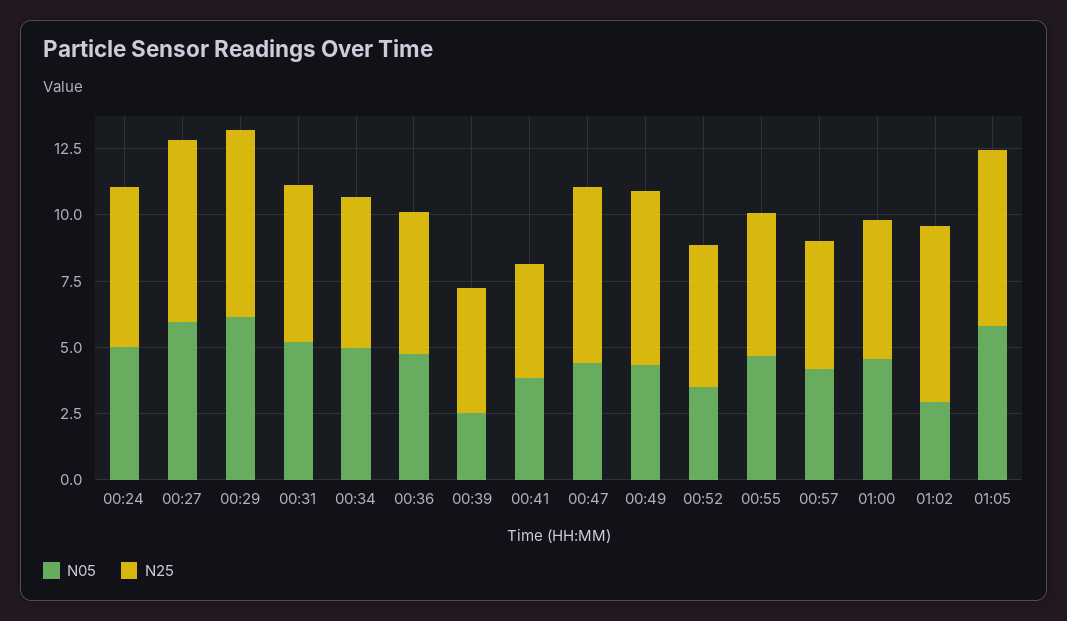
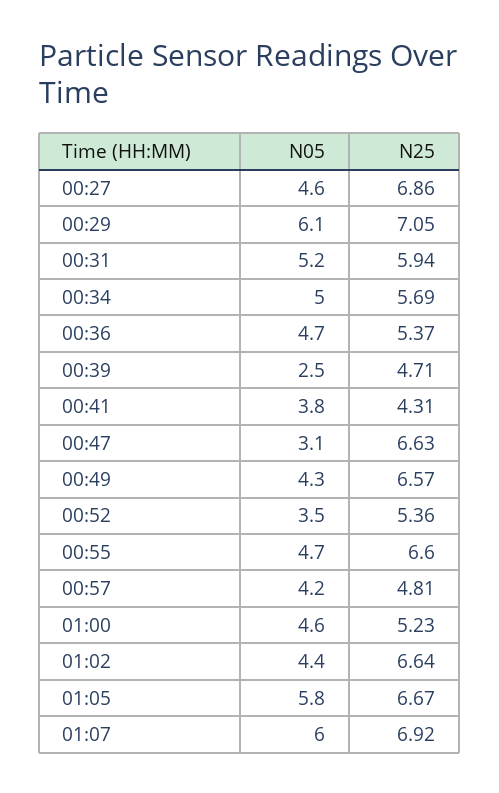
N05, 00:24: 5 -> none
N25, 00:24: 6 -> none
N05, 00:27: 6 -> 4.6
N05, 00:47: 4.5 -> 3.1
N25, 00:55: 5.5 -> 6.6
N05, 01:02: 3 -> 4.4
N05, 01:07: none -> 6
N25, 01:07: none -> 6.92

